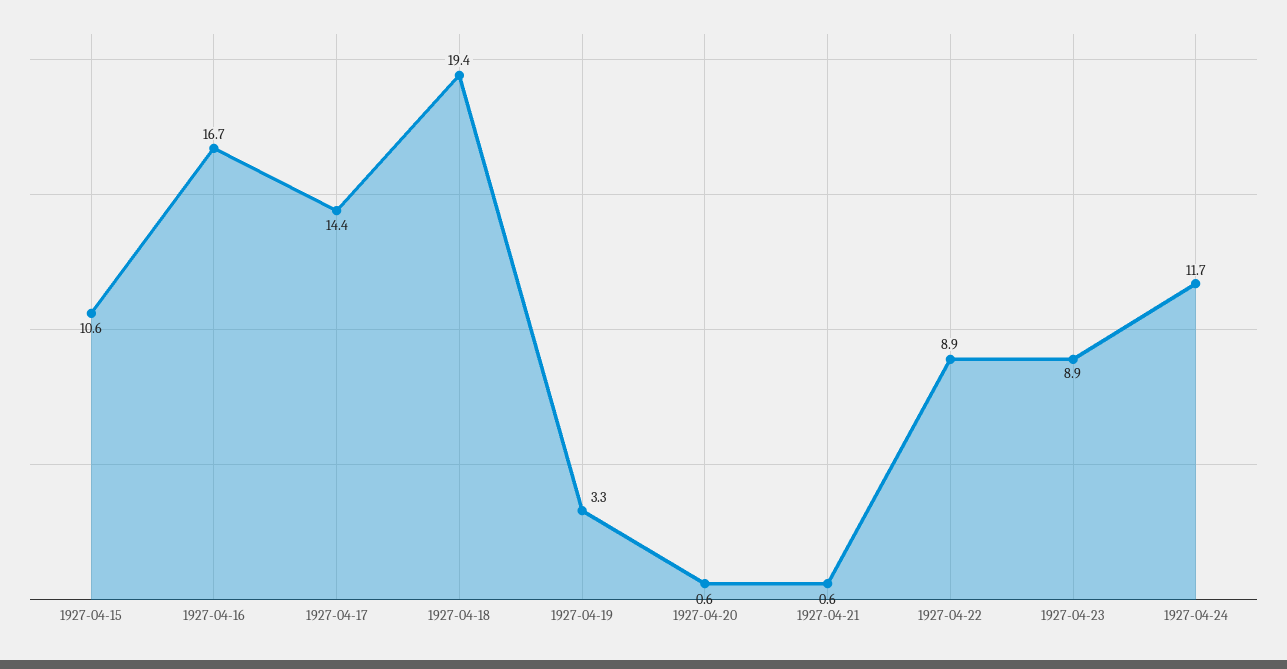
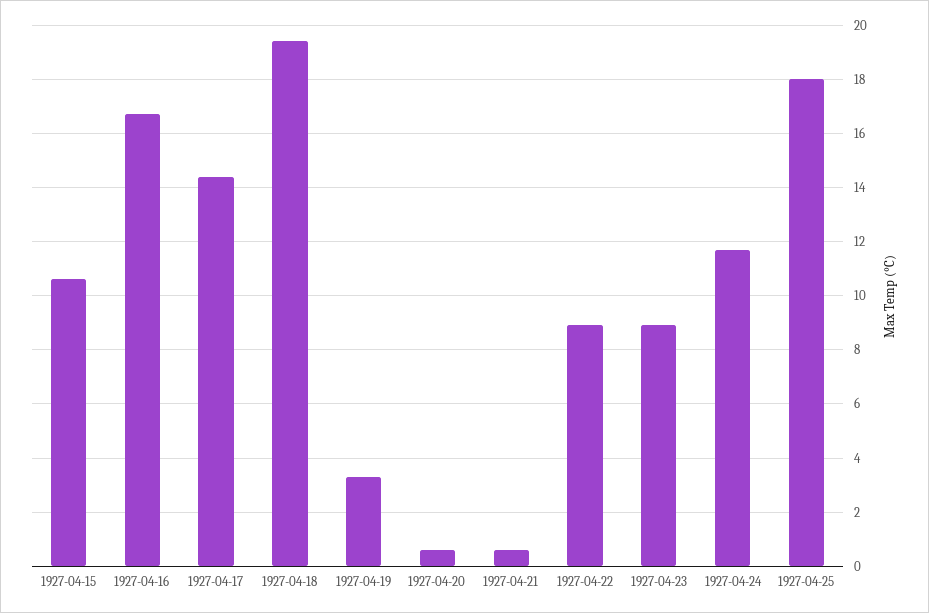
1927-04-25: none -> 18

